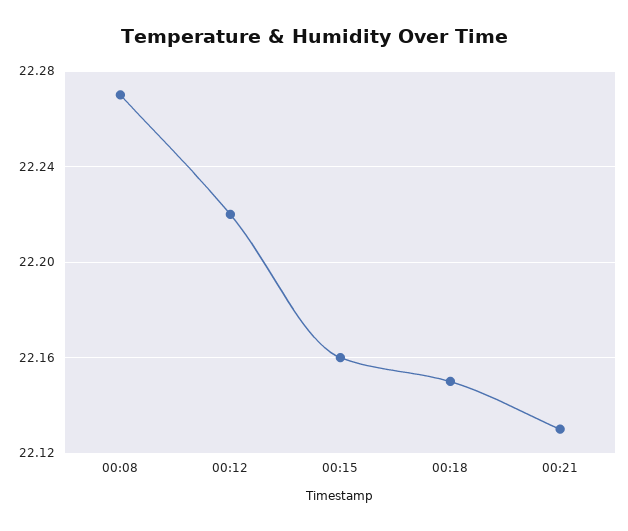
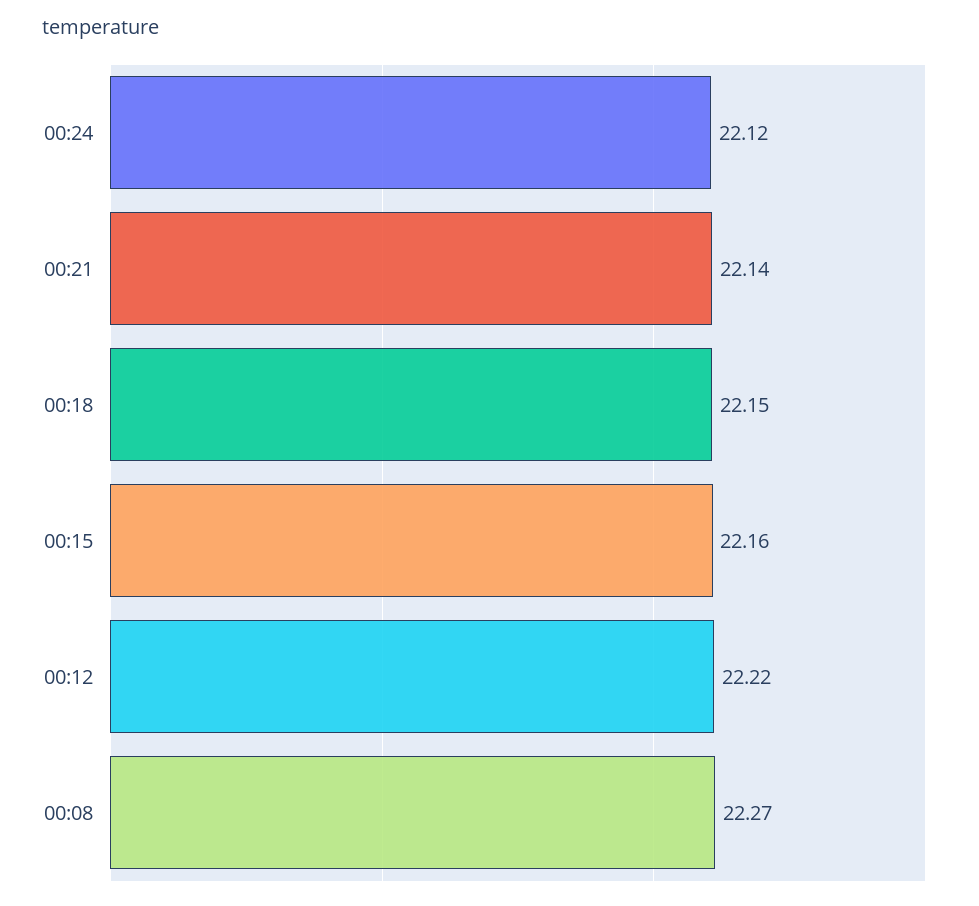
00:21: 22.13 -> 22.14
00:24: none -> 22.12

